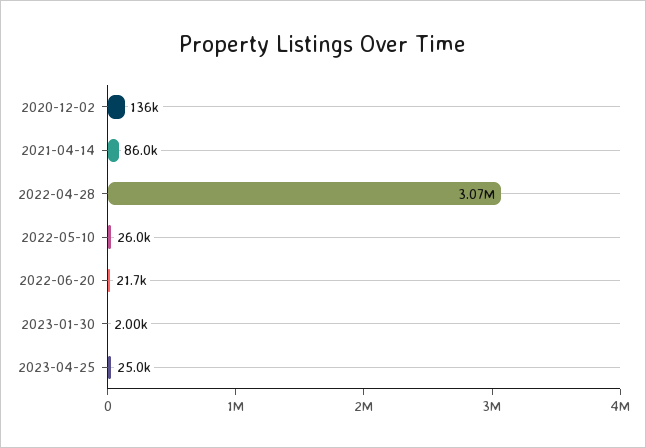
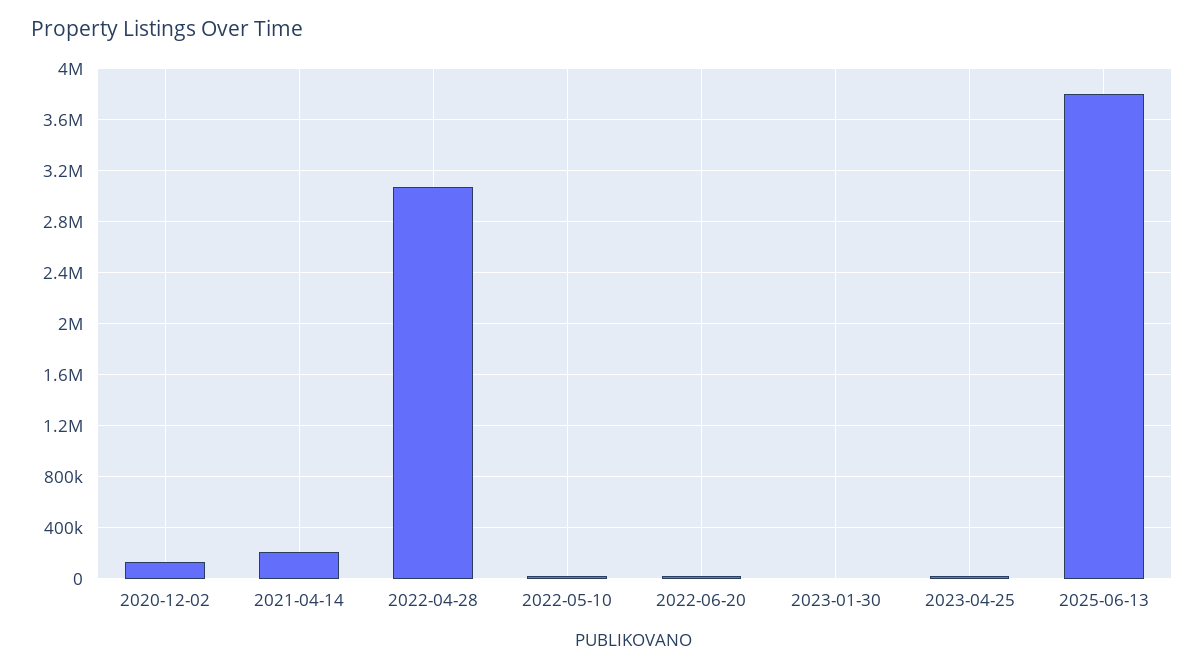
2021-04-14: 86000 -> 200000
2025-06-13: none -> 3800000

